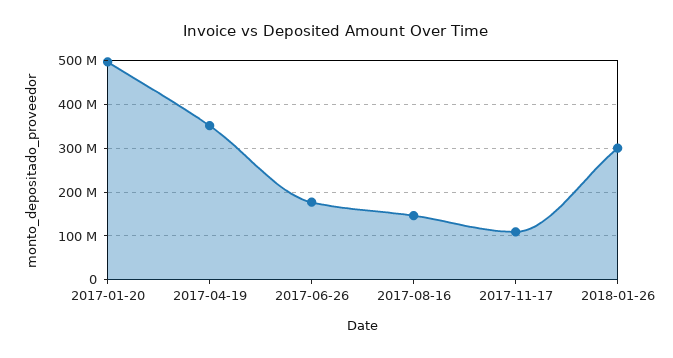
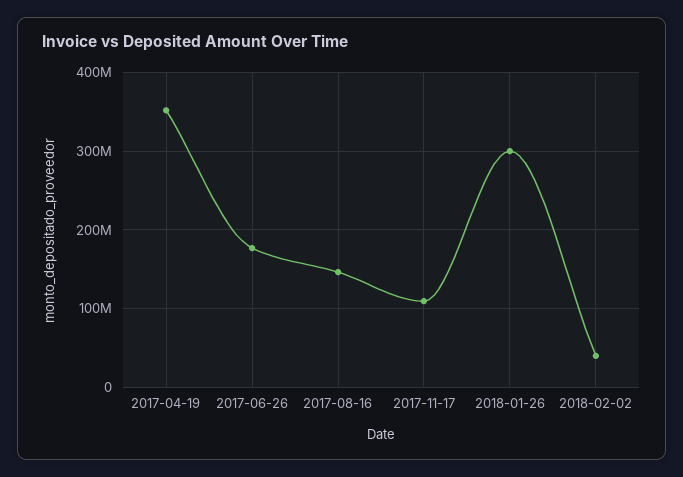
2017-01-20: 500000000 -> none
2018-02-02: none -> 40000000

